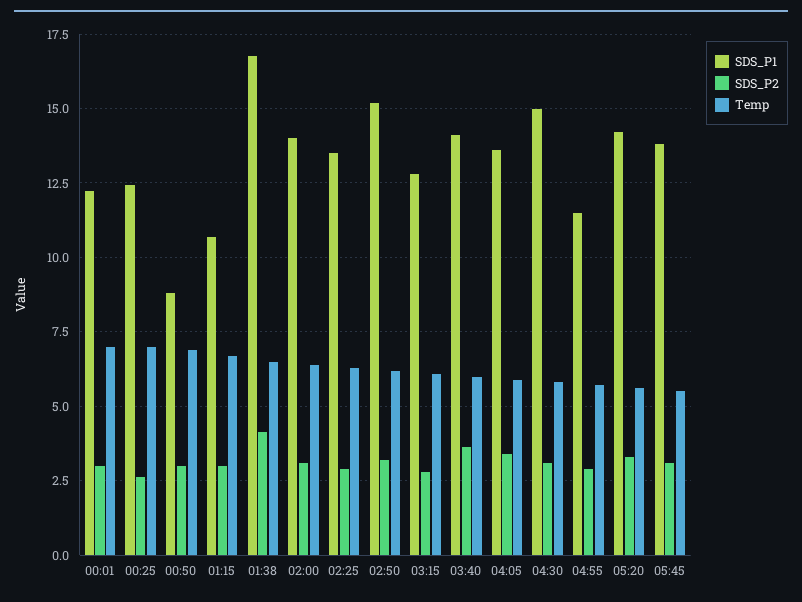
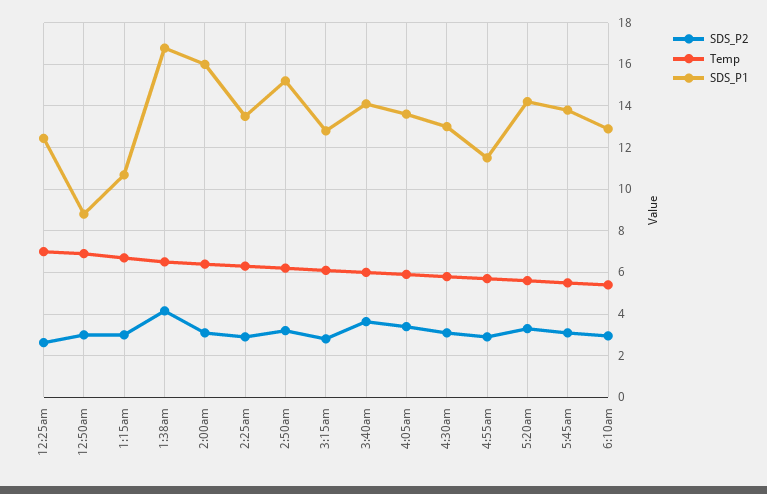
SDS_P1, 00:01: 12.25 -> none
SDS_P2, 00:01: 3 -> none
Temp, 00:01: 7 -> none
SDS_P1, 02:00: 14 -> 16
SDS_P1, 04:30: 15 -> 13
SDS_P2, 6:10am: none -> 3
Temp, 6:10am: none -> 5.5
SDS_P1, 6:10am: none -> 13

